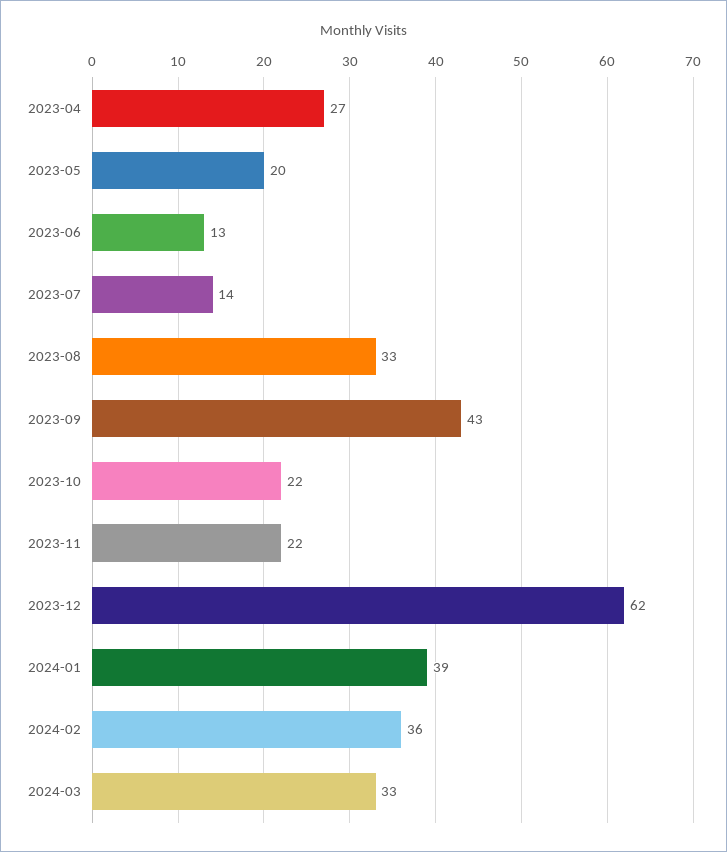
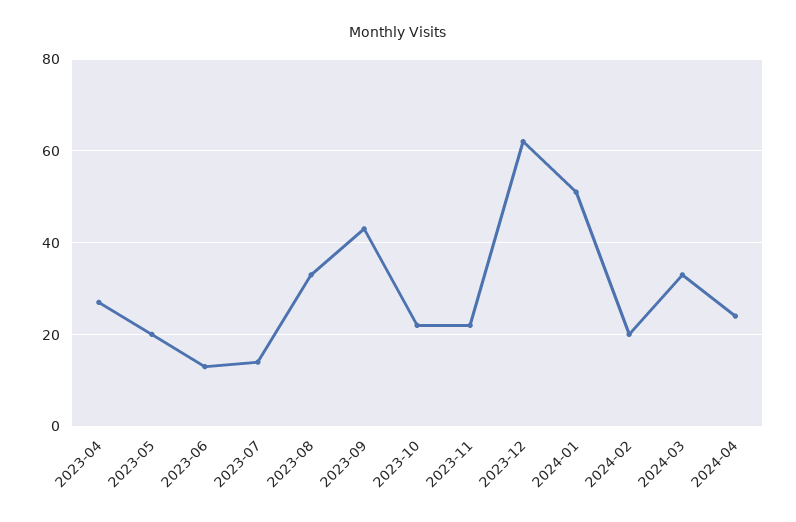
2024-01: 39 -> 50
2024-02: 36 -> 20
2024-04: none -> 25

